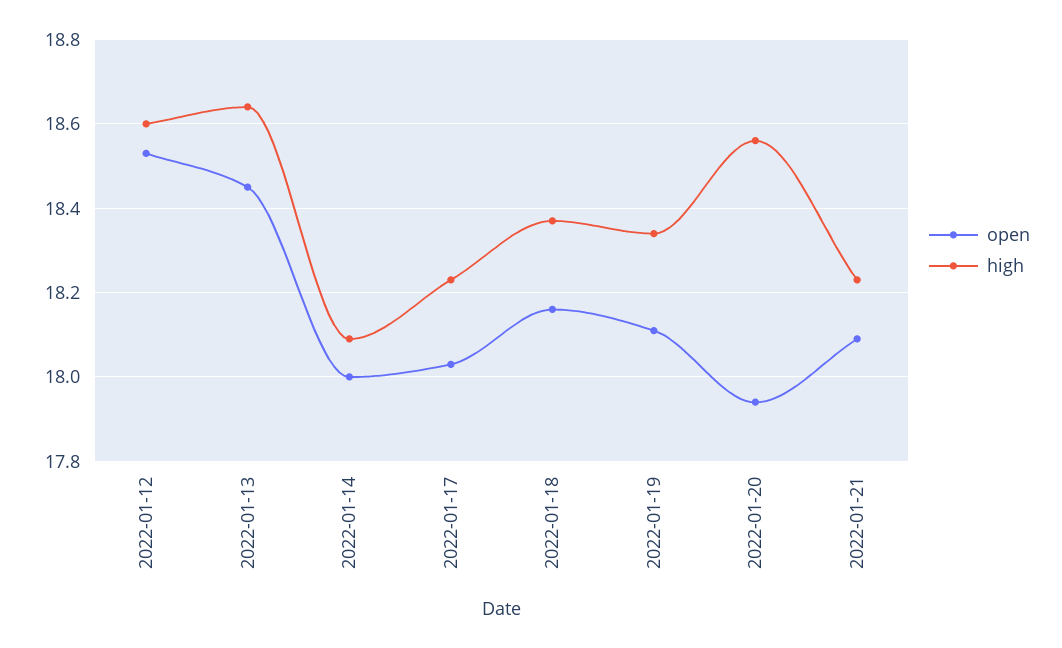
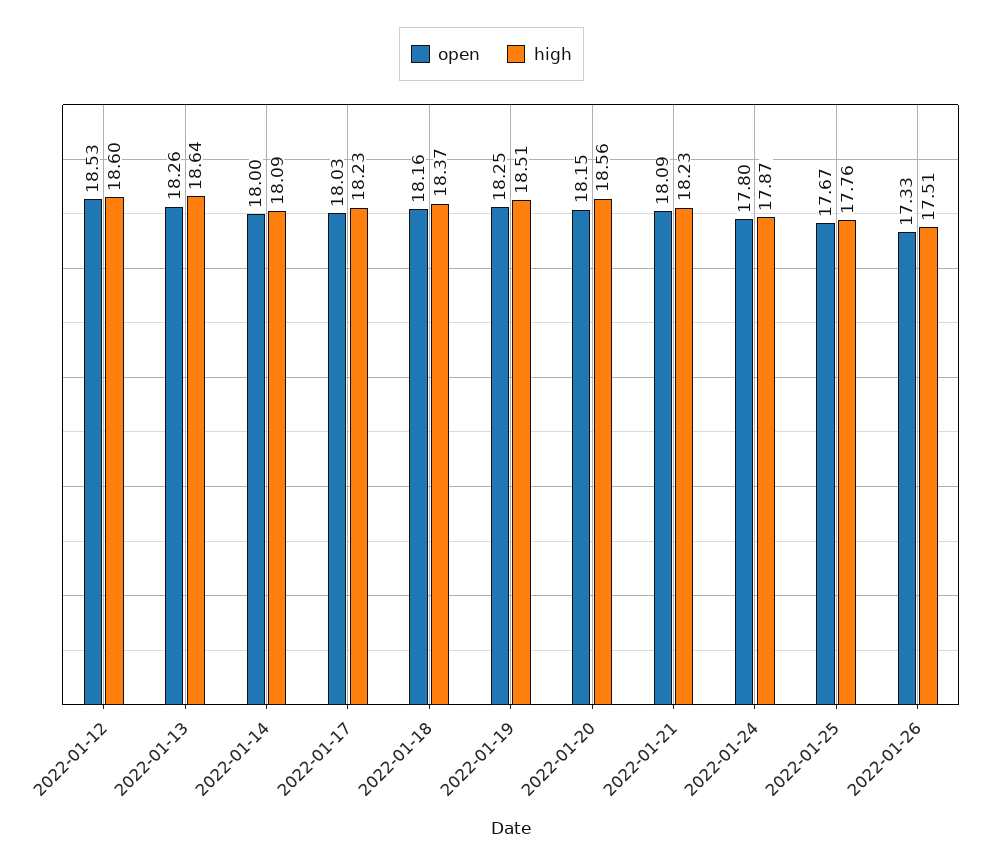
open, 2022-01-13: 18.45 -> 18.26
open, 2022-01-19: 18.1 -> 18.25
high, 2022-01-19: 18.35 -> 18.51
open, 2022-01-20: 17.95 -> 18.15
open, 2022-01-24: none -> 17.8
high, 2022-01-24: none -> 17.87
open, 2022-01-25: none -> 17.67
high, 2022-01-25: none -> 17.76
open, 2022-01-26: none -> 17.33
high, 2022-01-26: none -> 17.51

